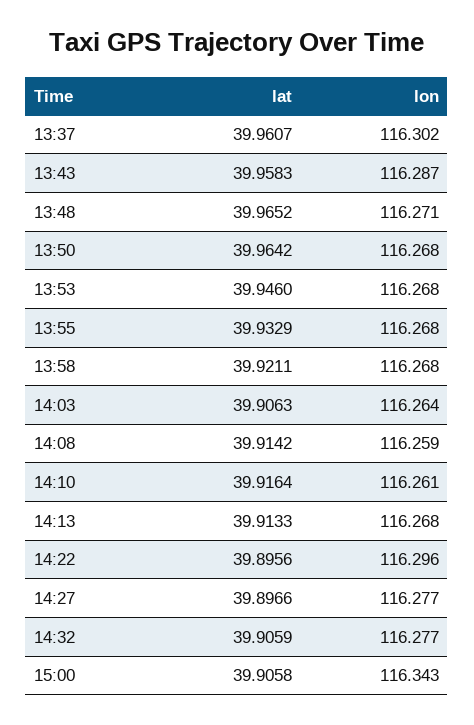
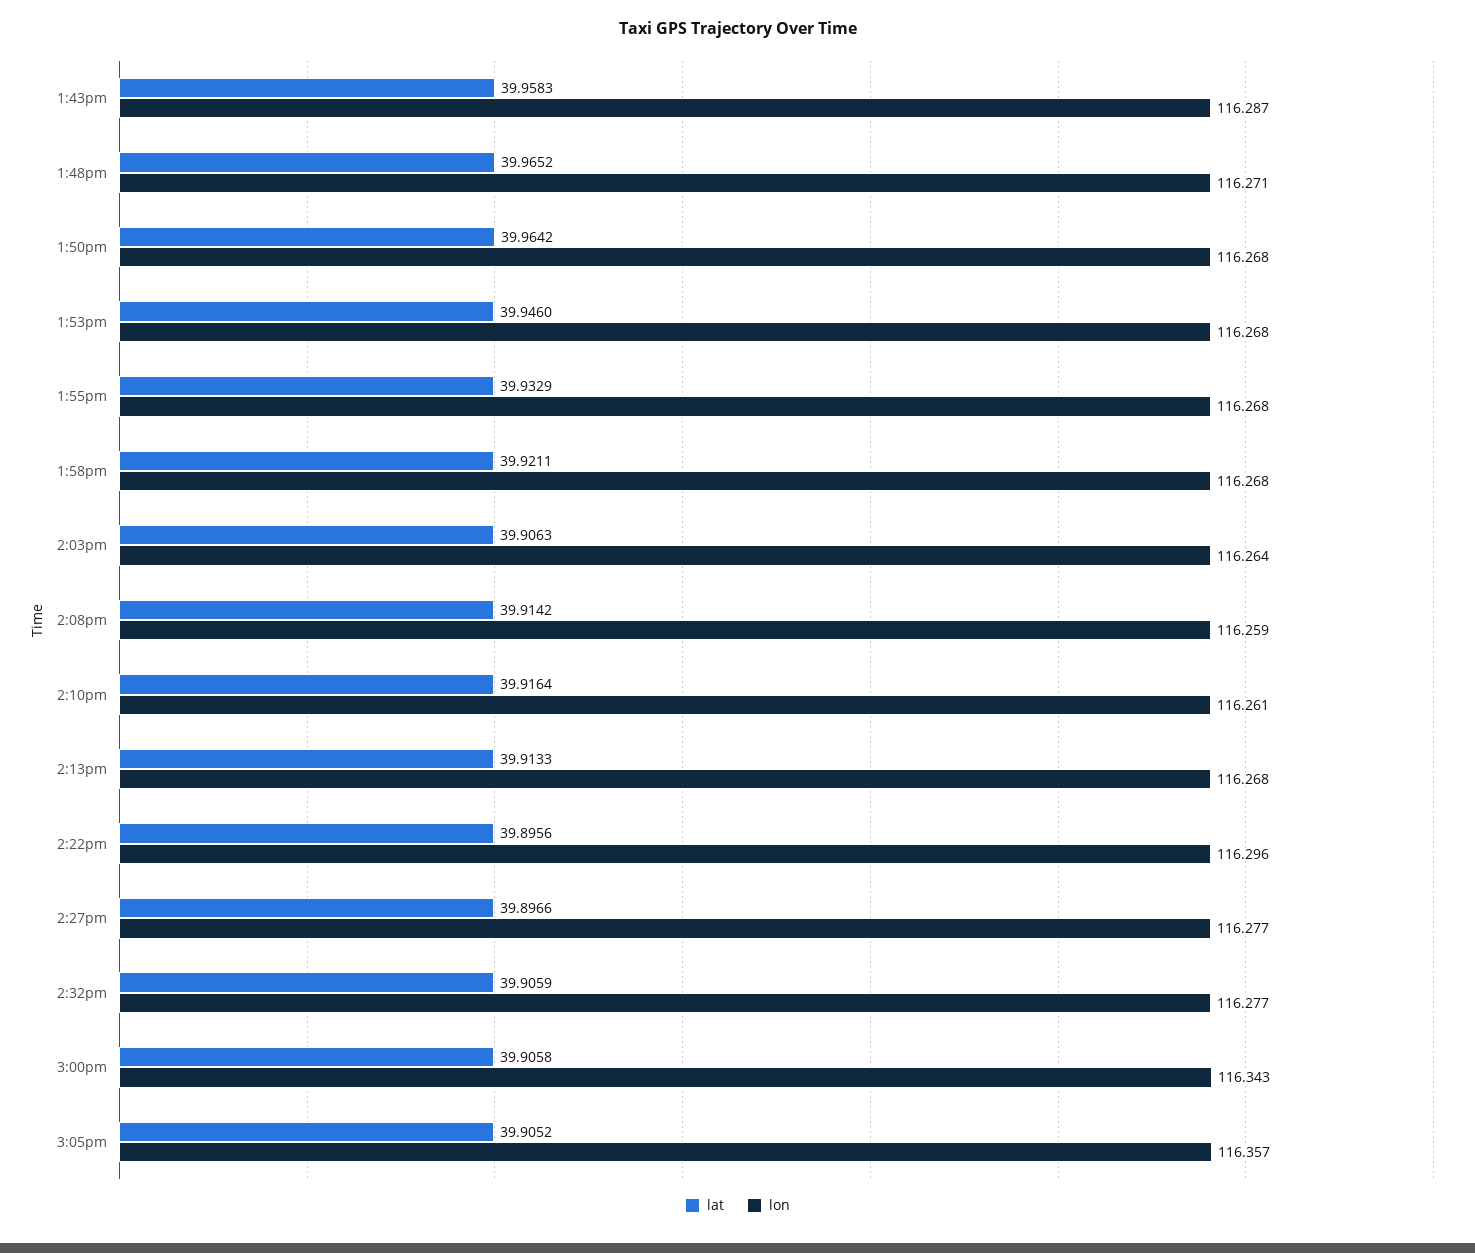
lat, 13:37: 39.9607 -> none
lon, 13:37: 116.302 -> none
lat, 3:05pm: none -> 39.9052
lon, 3:05pm: none -> 116.357

